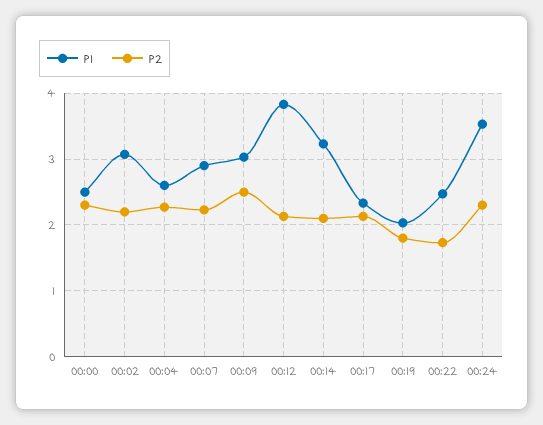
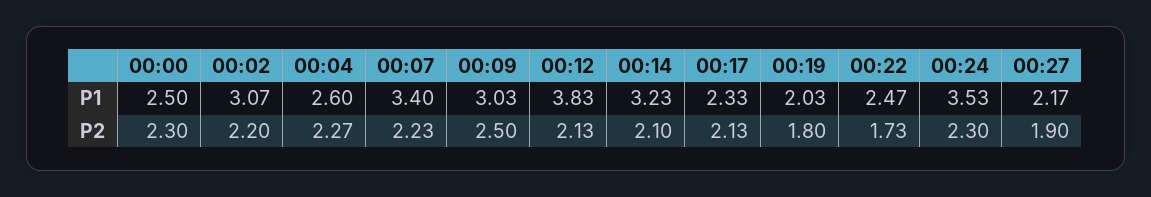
P1, 00:07: 2.9 -> 3.4
P1, 00:27: none -> 2.17
P2, 00:27: none -> 1.9

